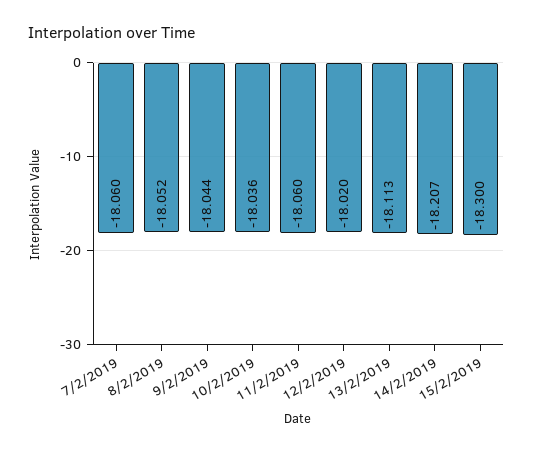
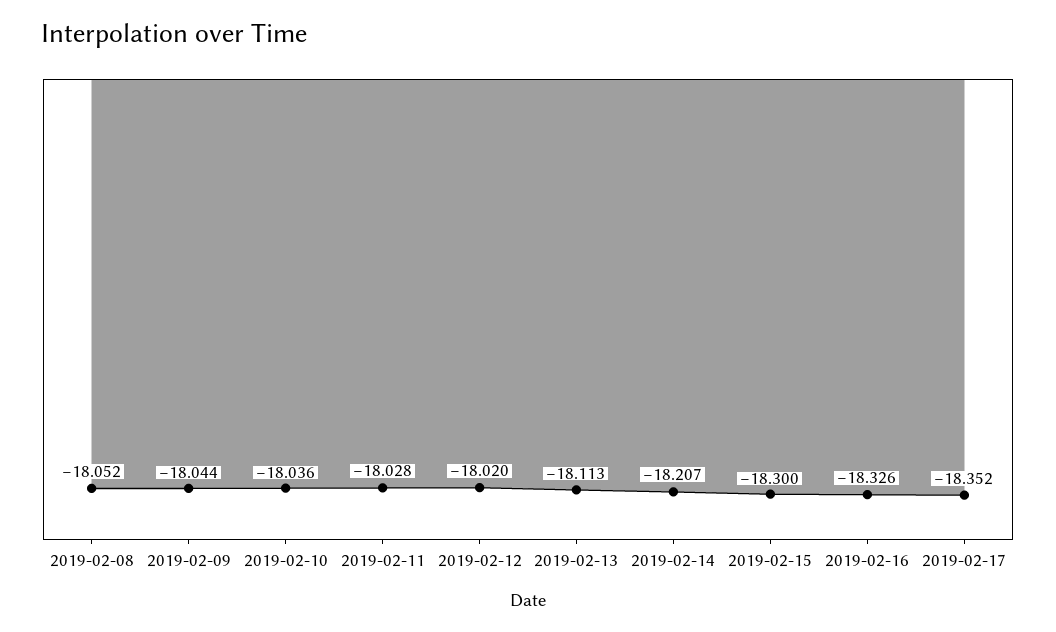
7/2/2019: -18.06 -> none
11/2/2019: -18.06 -> -18.028
2019-02-16: none -> -18.326
2019-02-17: none -> -18.352

